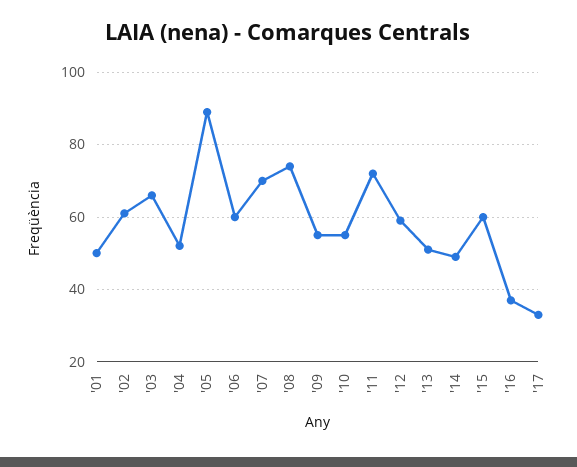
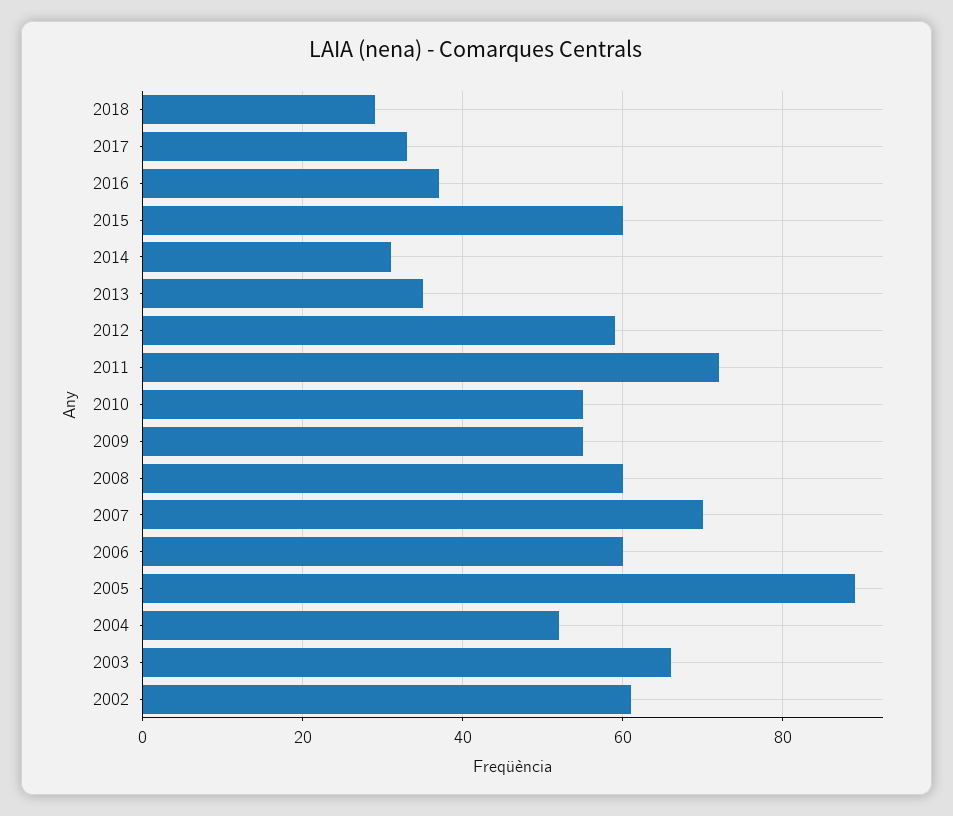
'01: 50 -> none
'08: 75 -> 60
'13: 50 -> 35
'14: 50 -> 30
2018: none -> 30

